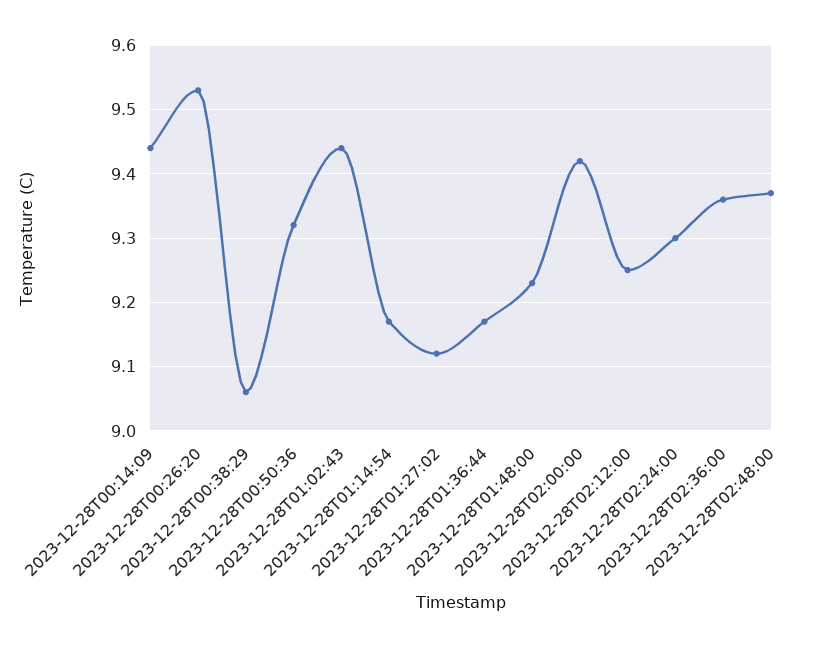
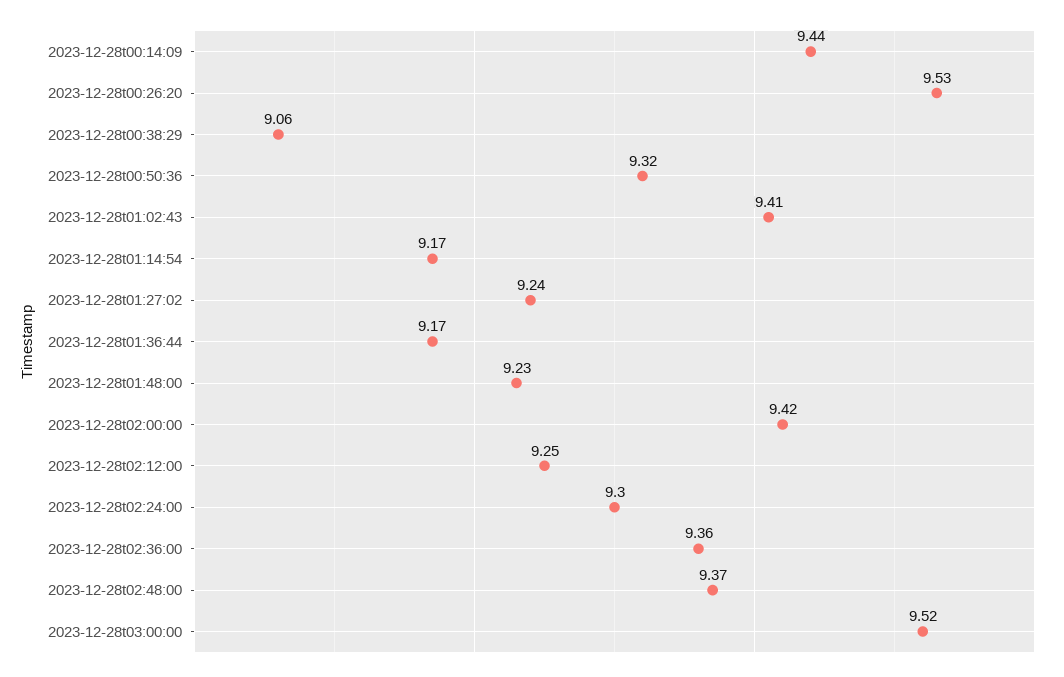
2023-12-28T01:02:43: 9.44 -> 9.41
2023-12-28T01:27:02: 9.12 -> 9.24
2023-12-28t03:00:00: none -> 9.52

